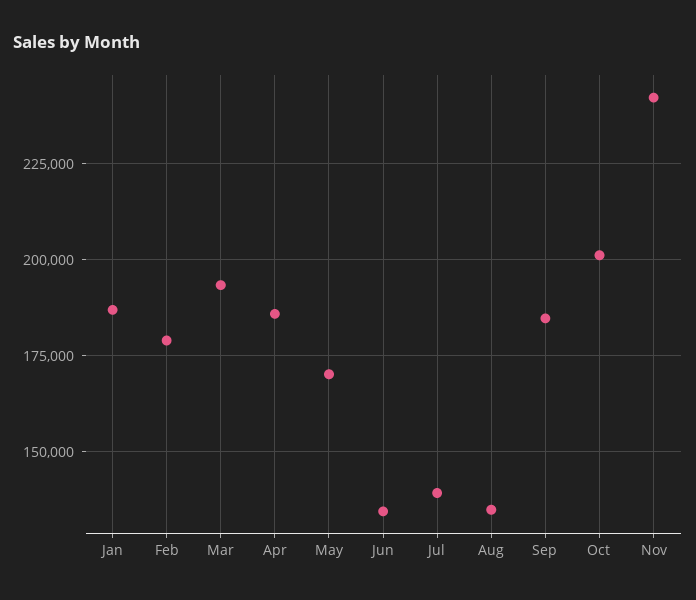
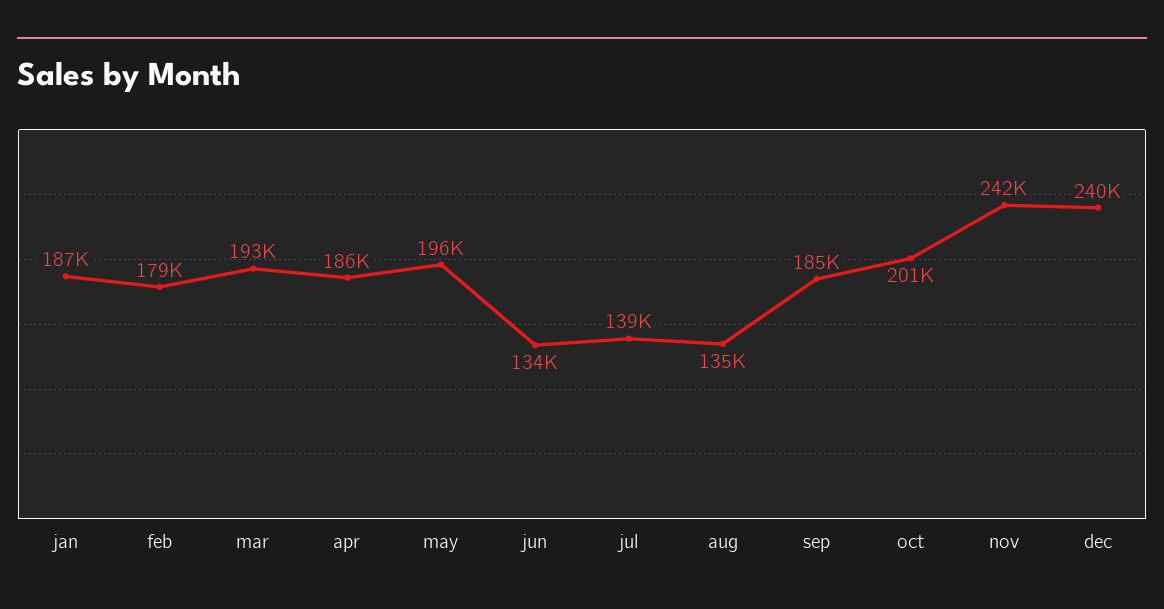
May: 170000 -> 196000
dec: none -> 240000

